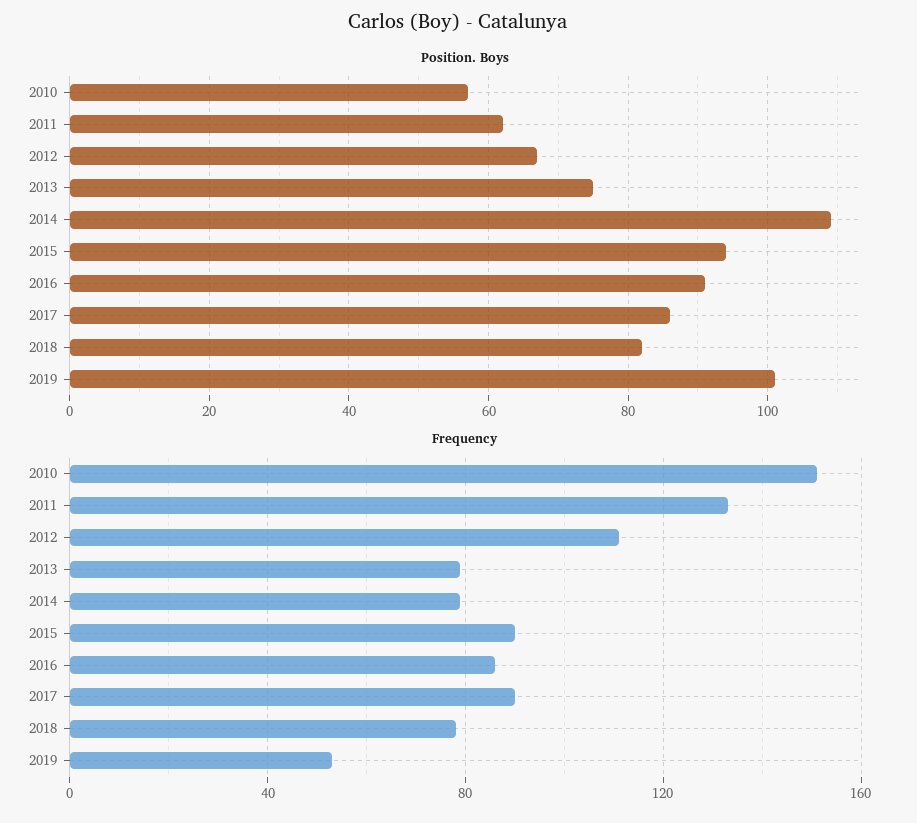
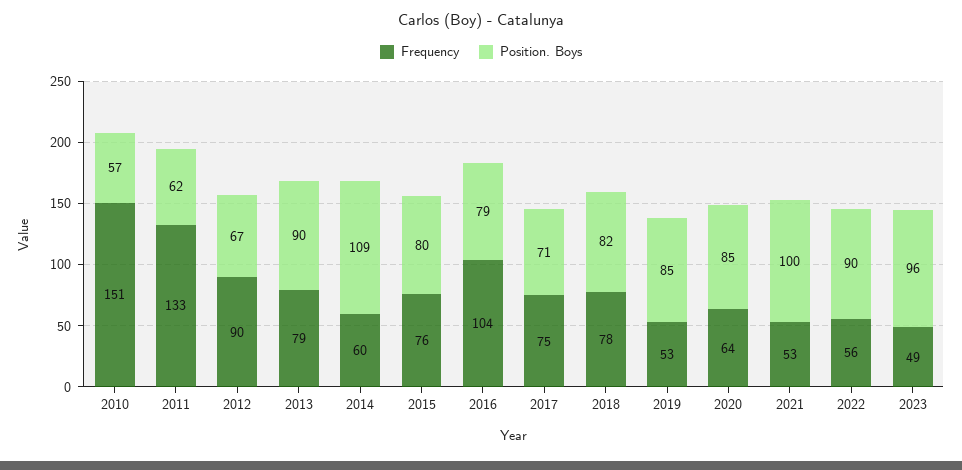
Position. Boys, 2013: 75 -> 90
Position. Boys, 2015: 95 -> 80
Position. Boys, 2016: 90 -> 79
Position. Boys, 2017: 85 -> 71
Position. Boys, 2019: 100 -> 85
Frequency, 2012: 110 -> 90
Frequency, 2014: 80 -> 60
Frequency, 2015: 90 -> 76
Frequency, 2016: 85 -> 104
Frequency, 2017: 90 -> 75
Frequency, 2020: none -> 64
Position. Boys, 2020: none -> 85
Frequency, 2021: none -> 53
Position. Boys, 2021: none -> 100
Frequency, 2022: none -> 56
Position. Boys, 2022: none -> 90
Frequency, 2023: none -> 49
Position. Boys, 2023: none -> 96

